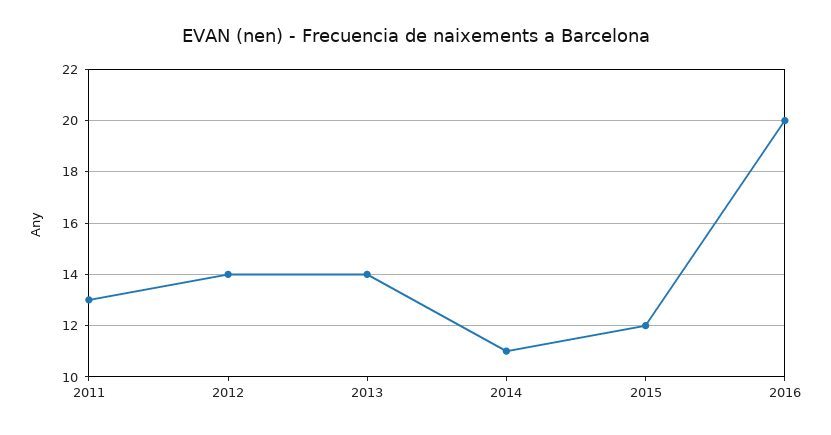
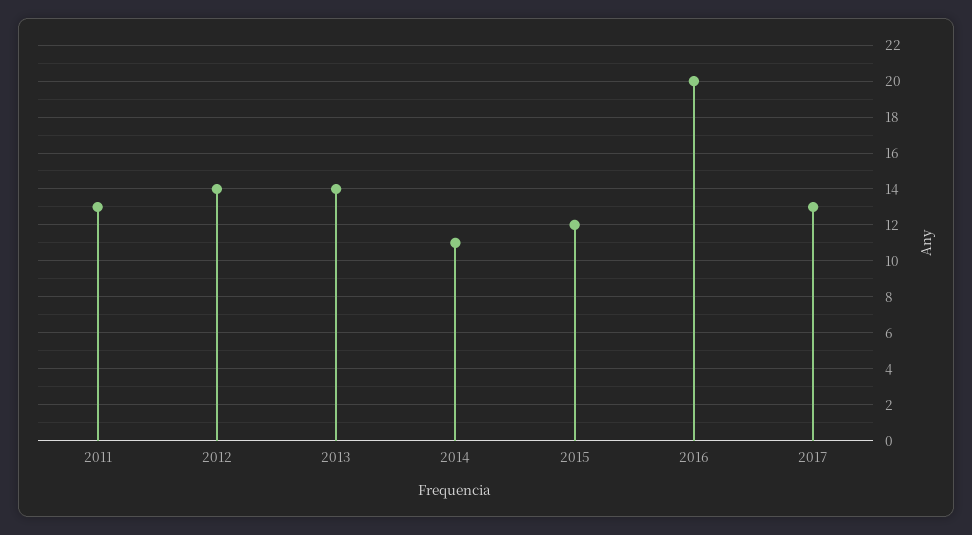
2017: none -> 13

